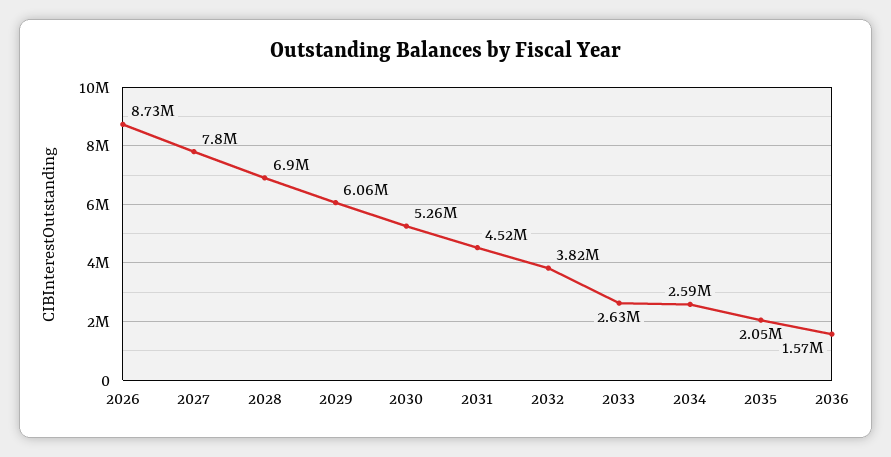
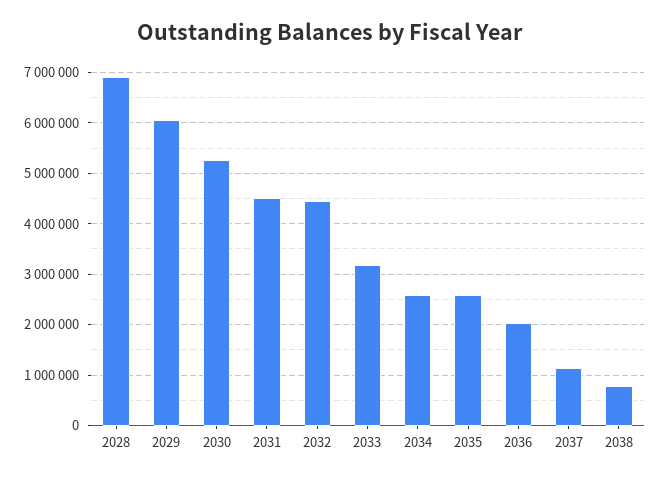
2026: 8730000 -> none
2027: 7800000 -> none
2032: 3820000 -> 4400000
2033: 2630000 -> 3200000
2035: 2050000 -> 2600000
2036: 1570000 -> 2000000
2037: none -> 1200000
2038: none -> 800000

